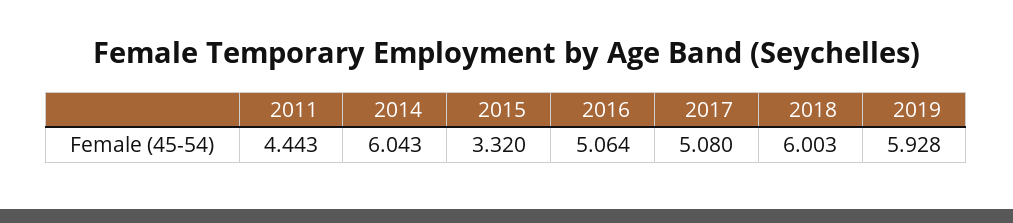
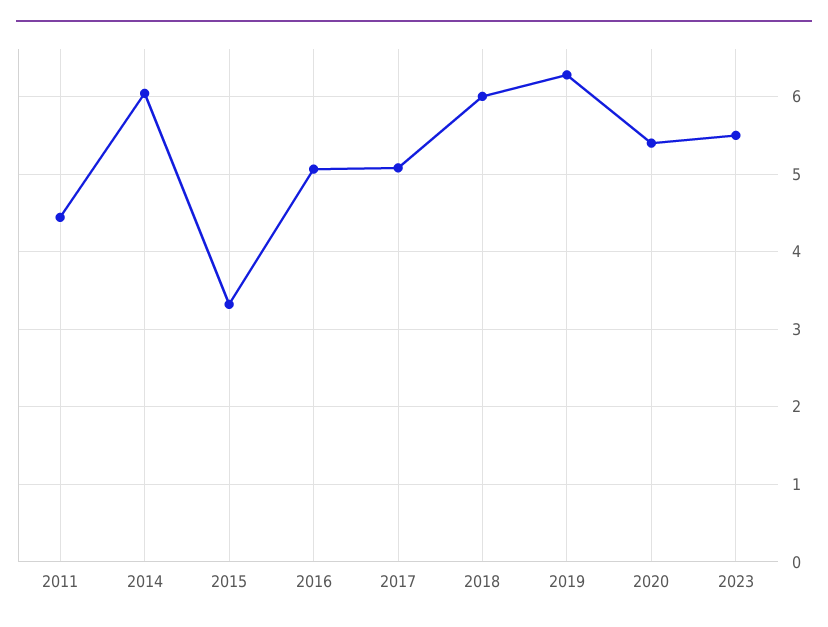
2019: 5.928 -> 6.3
2020: none -> 5.4
2023: none -> 5.5

